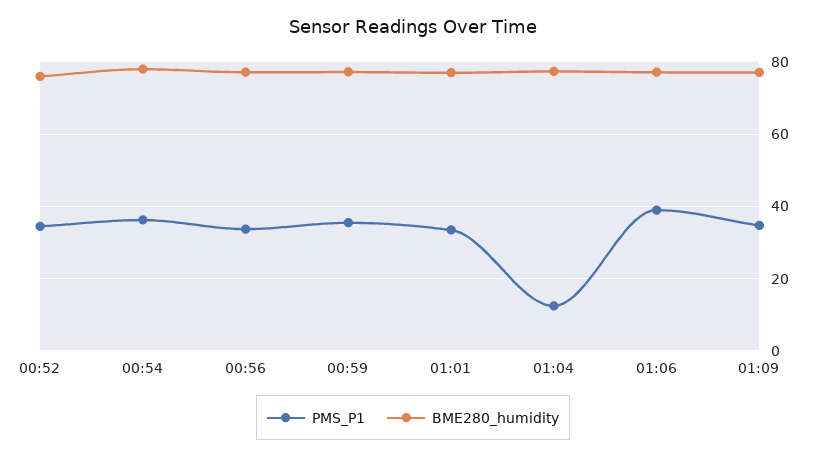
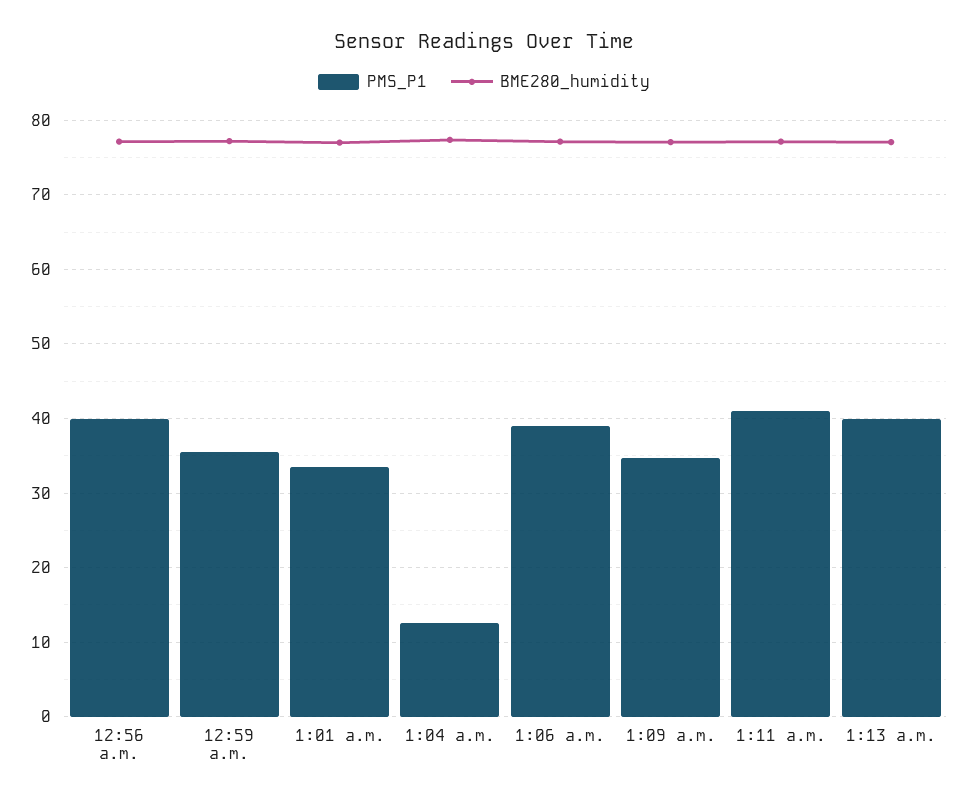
PMS_P1, 00:52: 34 -> none
BME280_humidity, 00:52: 76 -> none
PMS_P1, 00:54: 36 -> none
BME280_humidity, 00:54: 78 -> none
PMS_P1, 00:56: 34 -> 40
PMS_P1, 1:11 a.m.: none -> 41
BME280_humidity, 1:11 a.m.: none -> 77
PMS_P1, 1:13 a.m.: none -> 40
BME280_humidity, 1:13 a.m.: none -> 77

